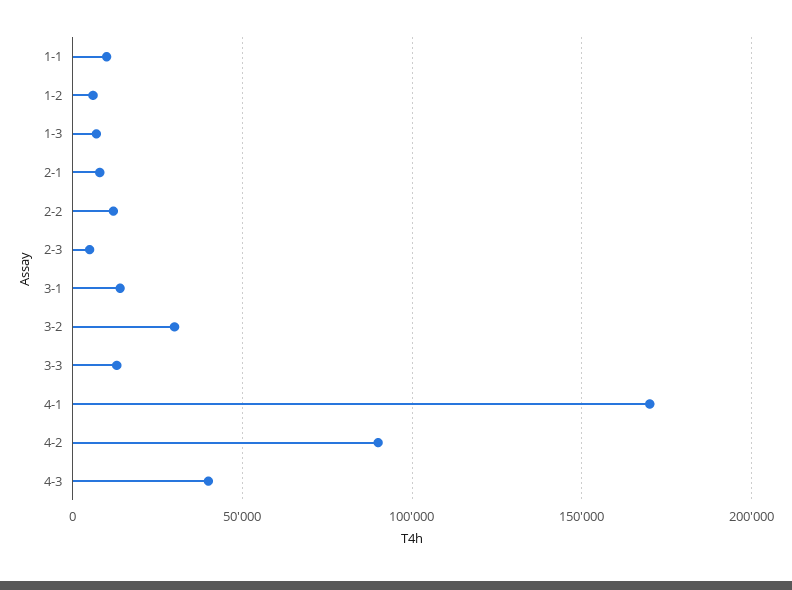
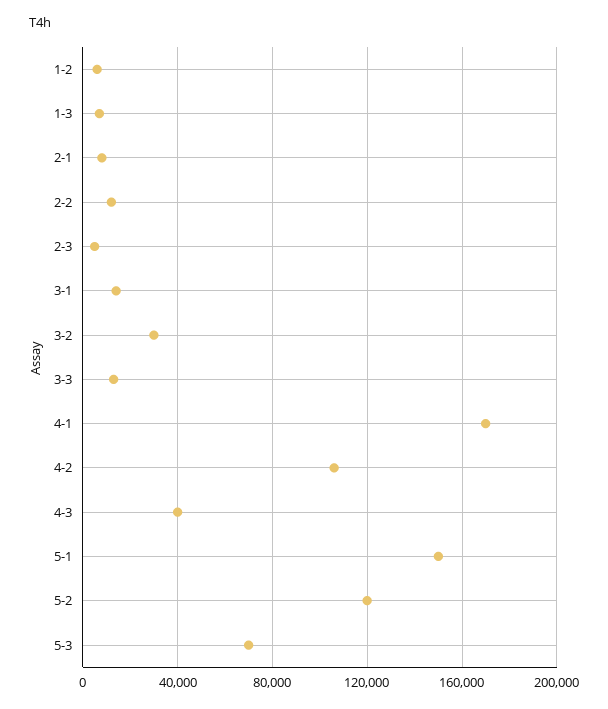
1-1: 10000 -> none
4-2: 90000 -> 105000
5-1: none -> 150000
5-2: none -> 120000
5-3: none -> 70000

